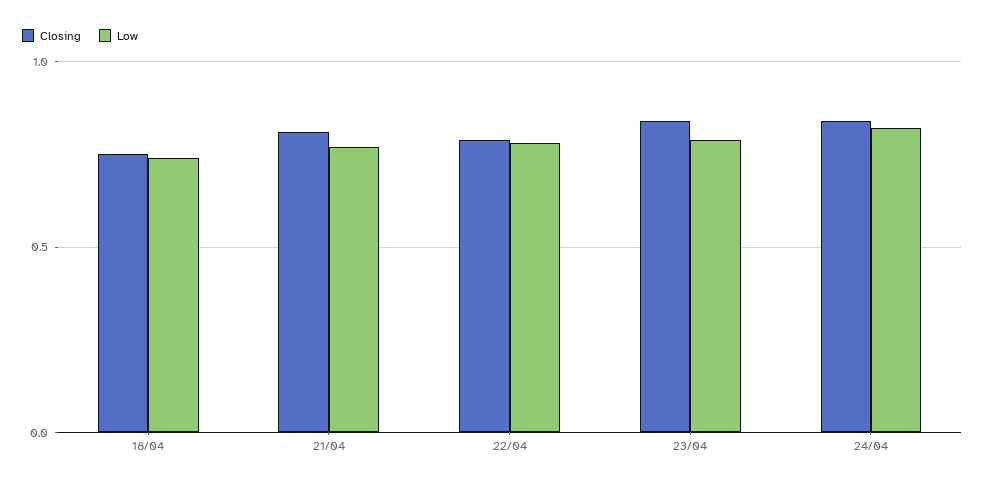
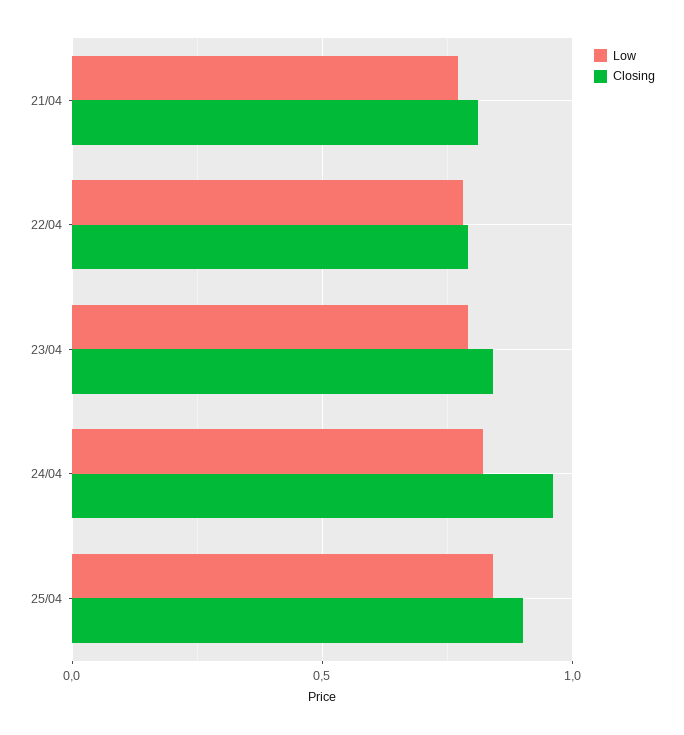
Closing, 18/04: 0.75 -> none
Low, 18/04: 0.75 -> none
Closing, 24/04: 0.85 -> 0.95
Low, 25/04: none -> 0.85
Closing, 25/04: none -> 0.9

